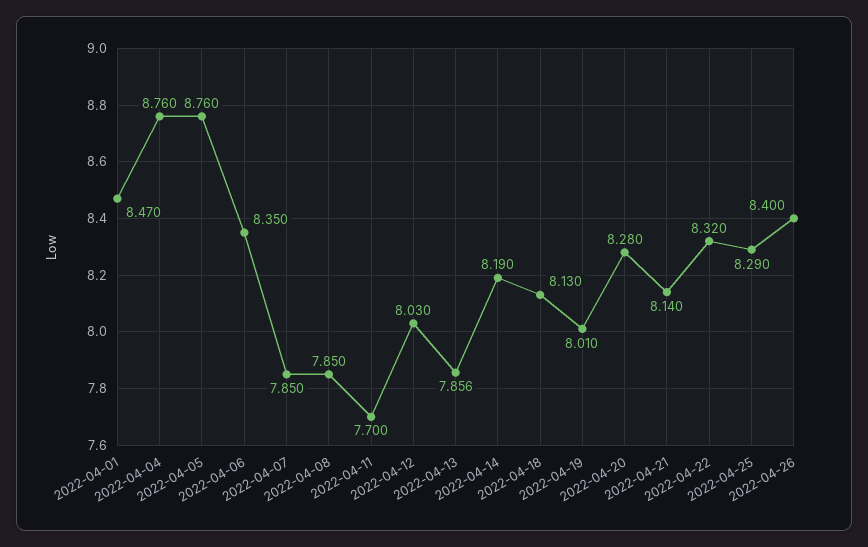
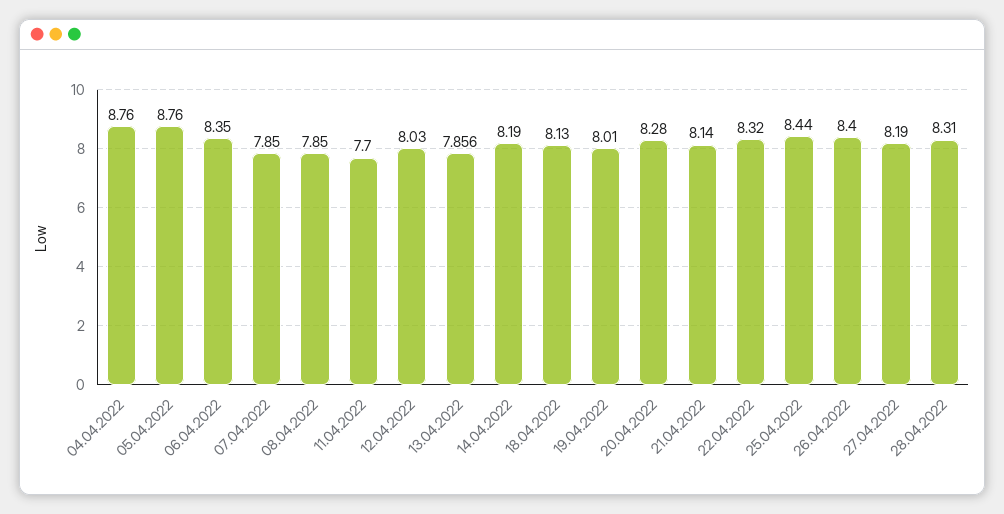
2022-04-01: 8.47 -> none
2022-04-25: 8.29 -> 8.44
27.04.2022: none -> 8.19
28.04.2022: none -> 8.31

